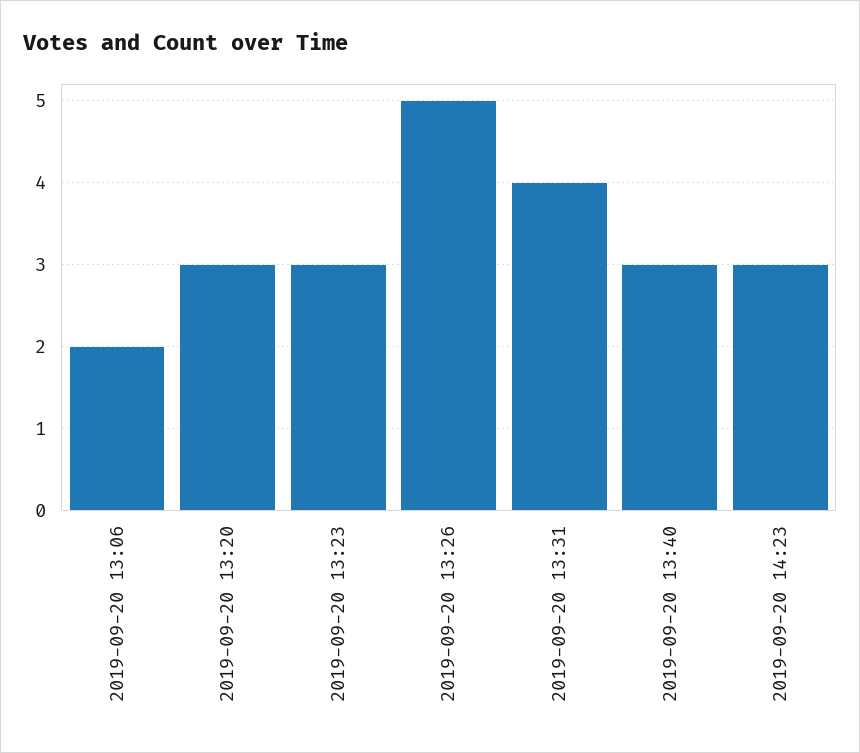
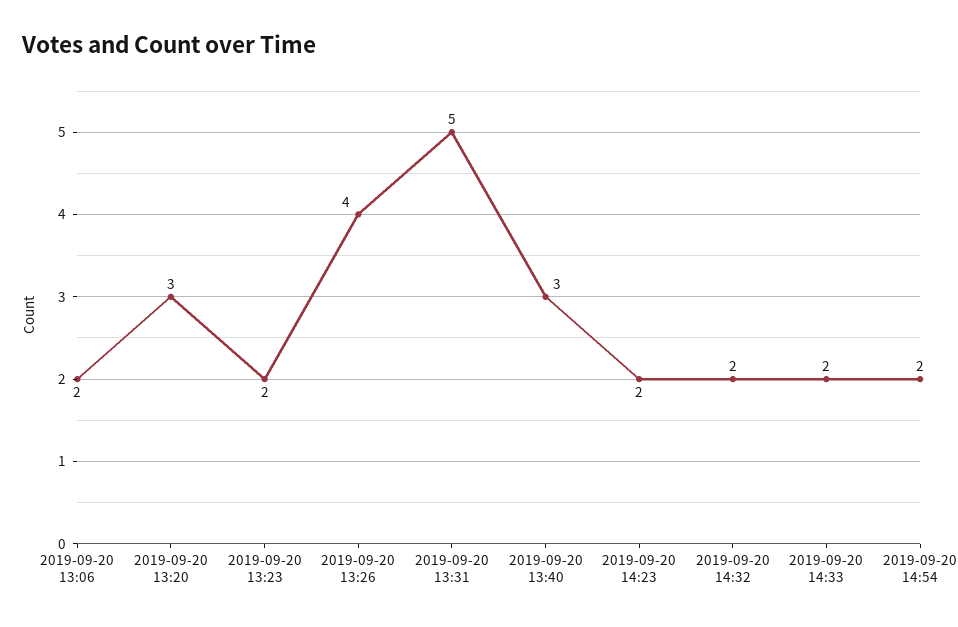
2019-09-20 13:23: 3 -> 2
2019-09-20 13:26: 5 -> 4
2019-09-20 13:31: 4 -> 5
2019-09-20 14:23: 3 -> 2
2019-09-20 14:32: none -> 2
2019-09-20 14:33: none -> 2
2019-09-20 14:54: none -> 2

